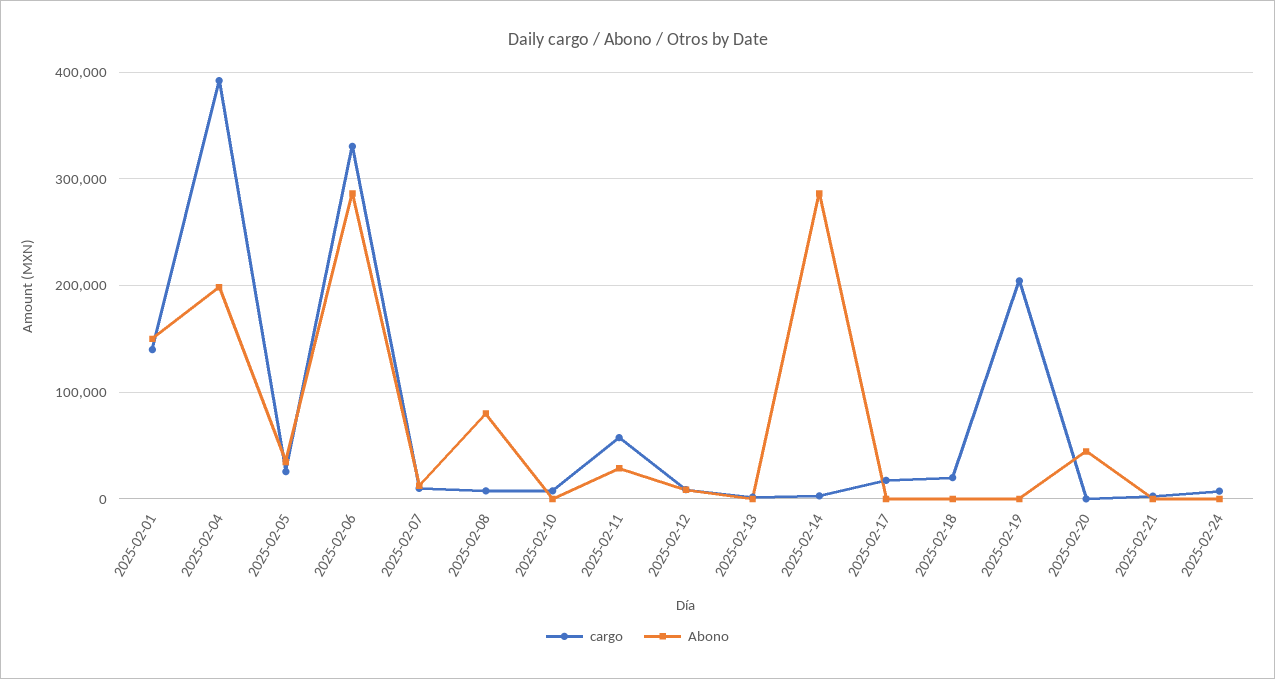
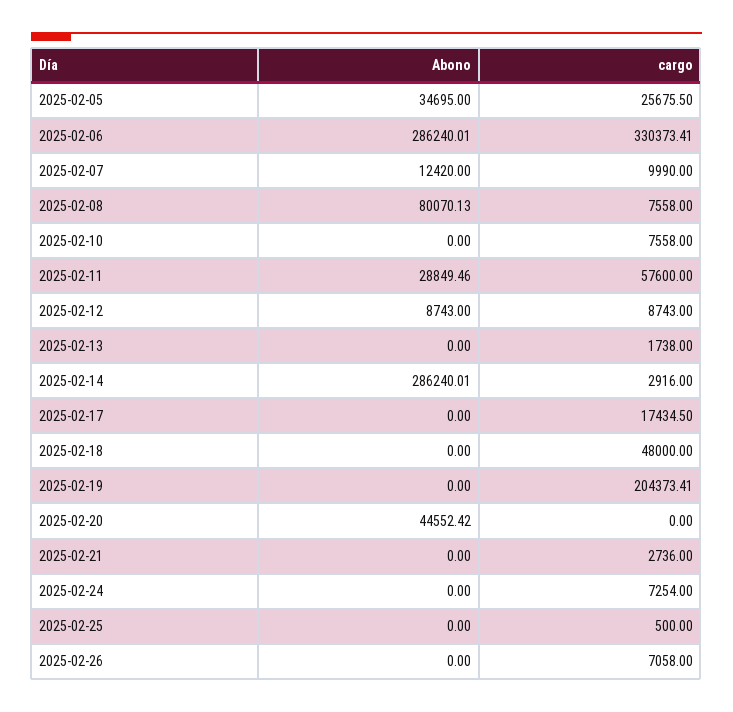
cargo, 2025-02-01: 140000 -> none
Abono, 2025-02-01: 150000 -> none
cargo, 2025-02-04: 390000 -> none
Abono, 2025-02-04: 200000 -> none
cargo, 2025-02-18: 20000 -> 48000
Abono, 2025-02-25: none -> 0
cargo, 2025-02-25: none -> 500
Abono, 2025-02-26: none -> 0
cargo, 2025-02-26: none -> 7058

